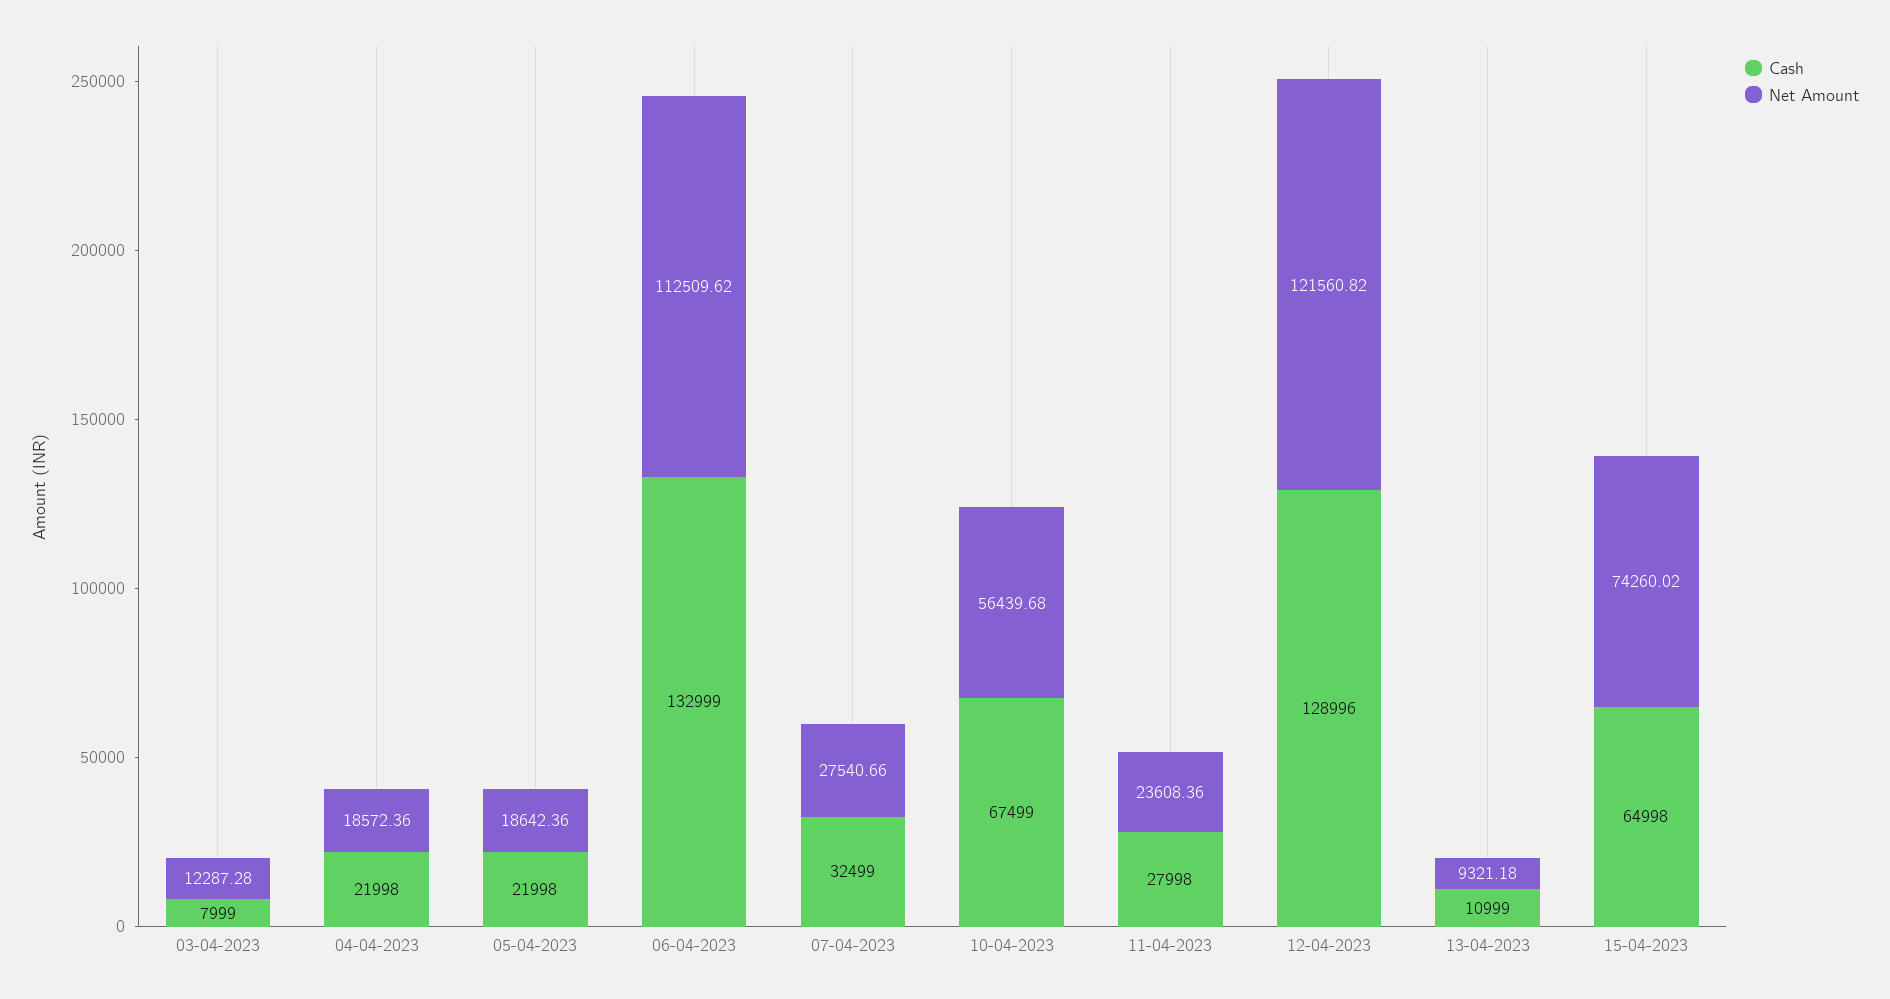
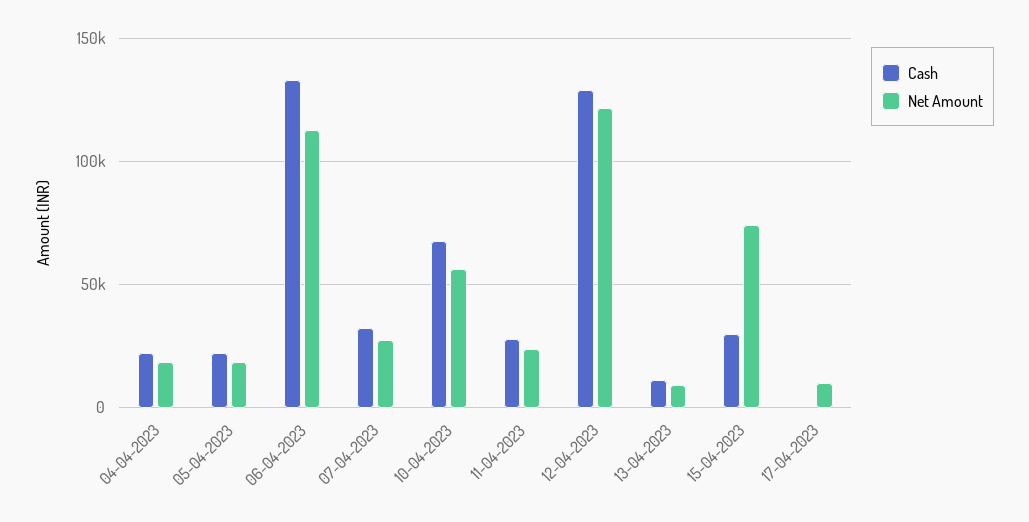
Cash, 03-04-2023: 7999 -> none
Net Amount, 03-04-2023: 12287.28 -> none
Cash, 15-04-2023: 64998 -> 30000
Cash, 17-04-2023: none -> 0
Net Amount, 17-04-2023: none -> 10000

